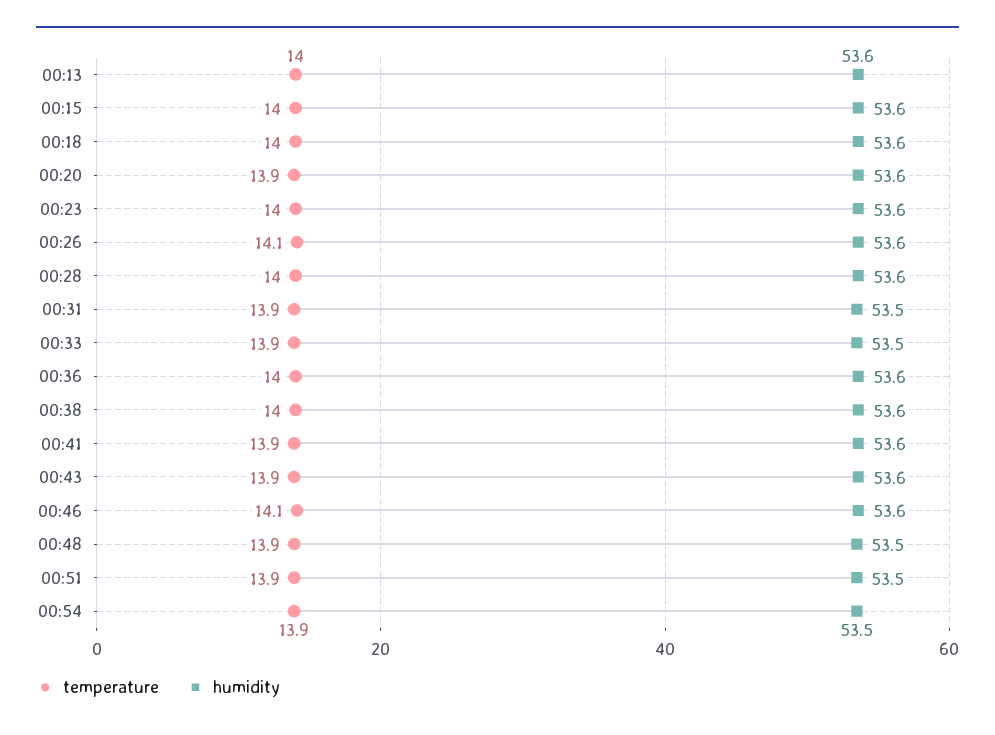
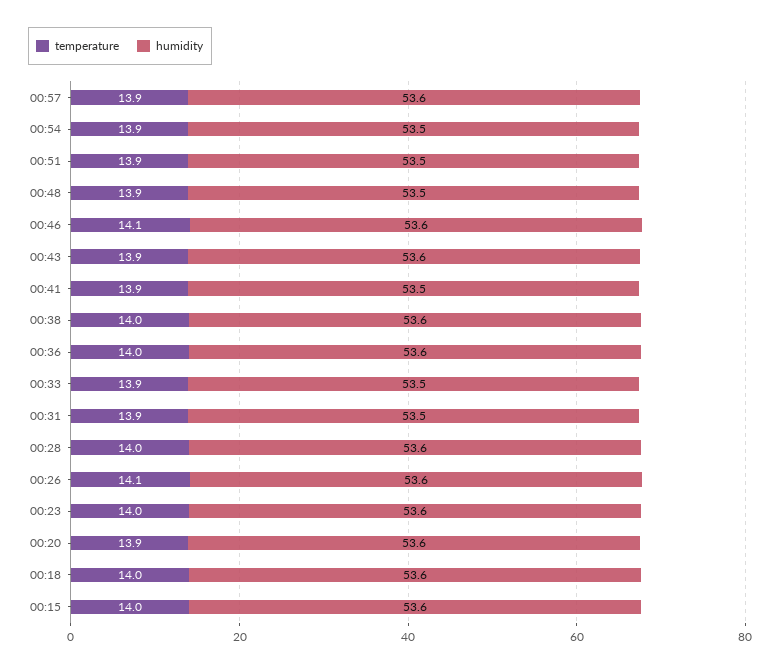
temperature, 00:13: 14 -> none
humidity, 00:13: 53.6 -> none
humidity, 00:41: 53.6 -> 53.5
temperature, 00:57: none -> 13.9
humidity, 00:57: none -> 53.6

